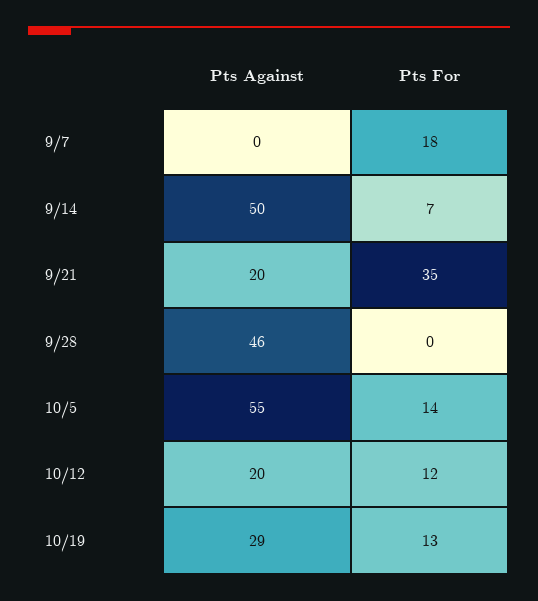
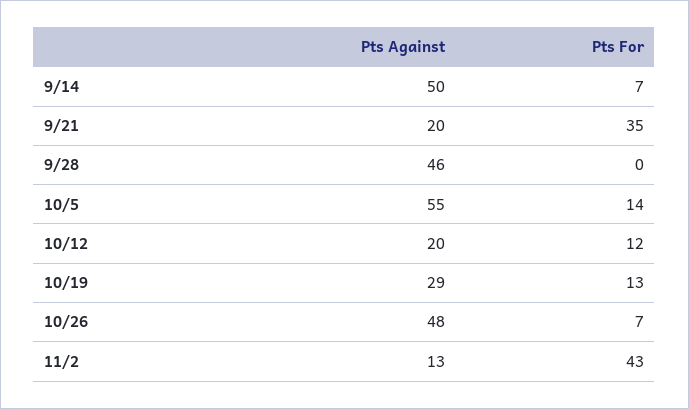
Pts Against, 9/7: 0 -> none
Pts For, 9/7: 18 -> none
Pts Against, 10/26: none -> 48
Pts For, 10/26: none -> 7
Pts Against, 11/2: none -> 13
Pts For, 11/2: none -> 43

